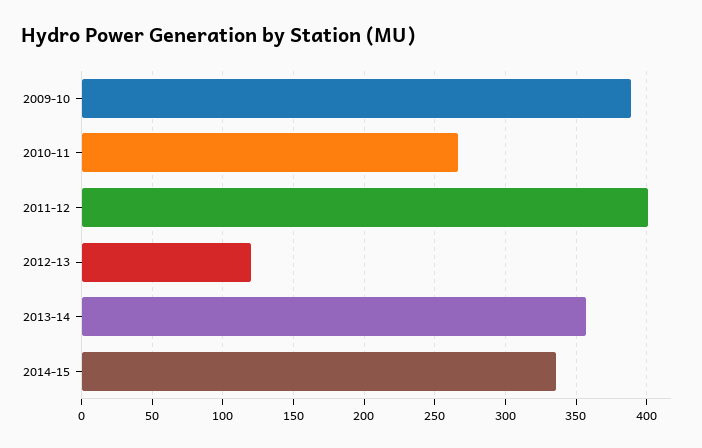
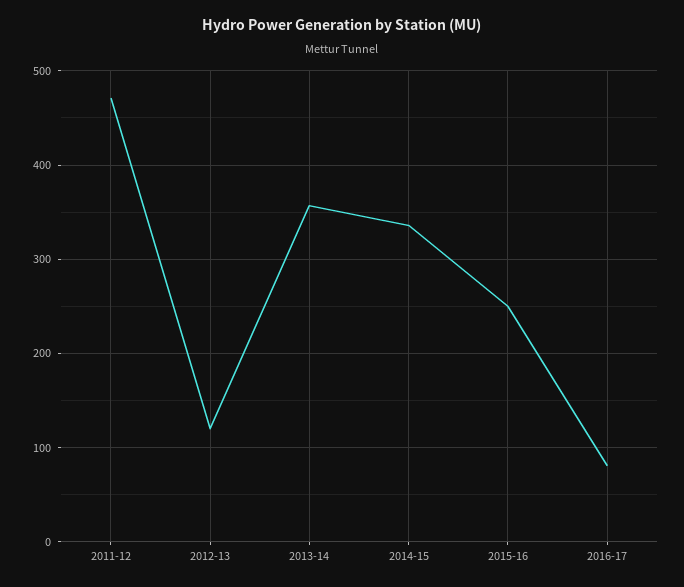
2009-10: 390 -> none
2010-11: 265 -> none
2011-12: 400 -> 470
2015-16: none -> 250
2016-17: none -> 80

